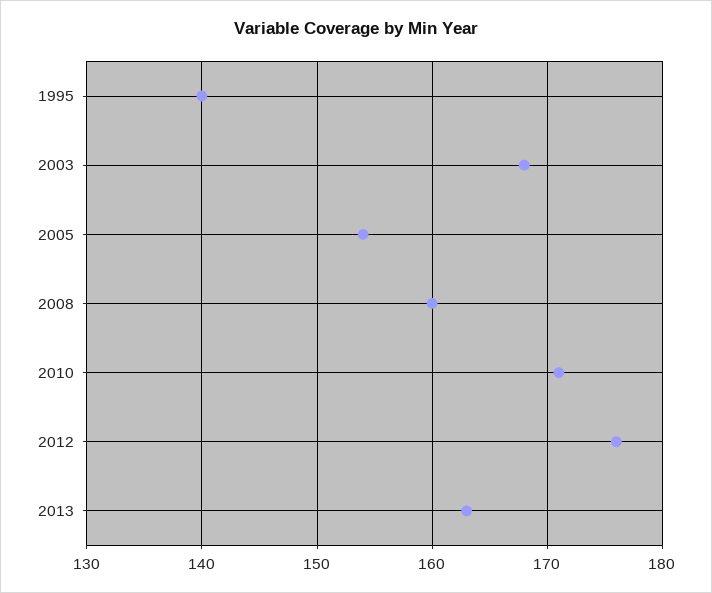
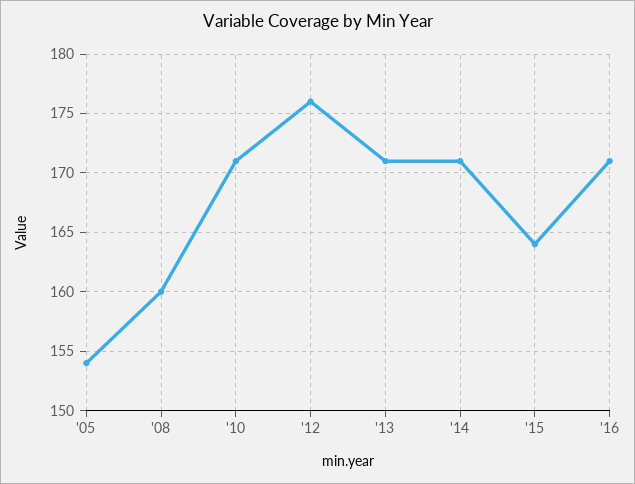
1995: 140 -> none
2003: 168 -> none
2013: 163 -> 171
'14: none -> 171
'15: none -> 164
'16: none -> 171

